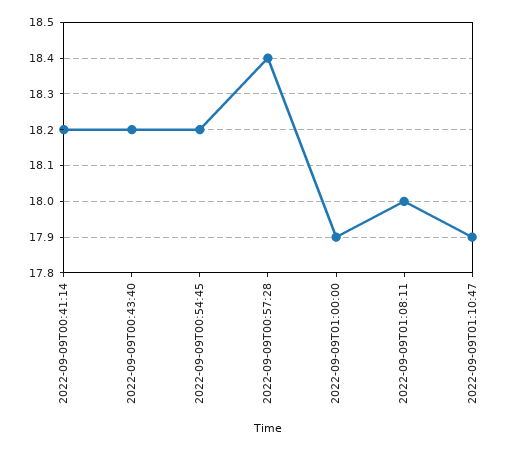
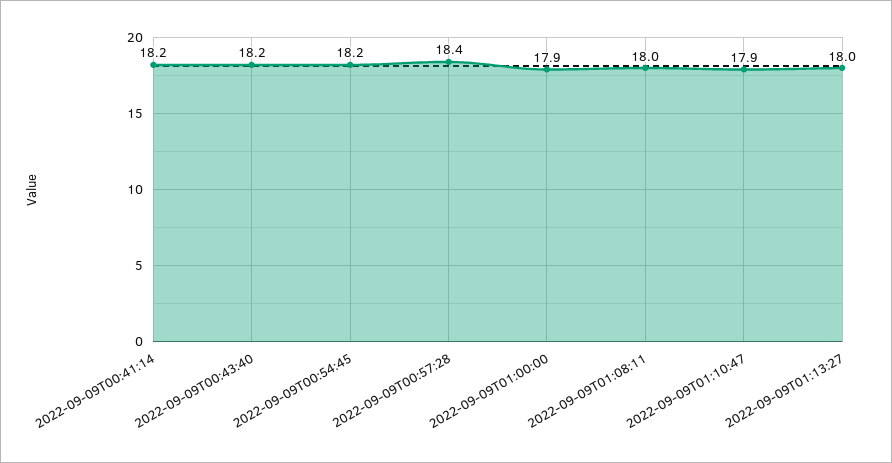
2022-09-09T01:13:27: none -> 18

